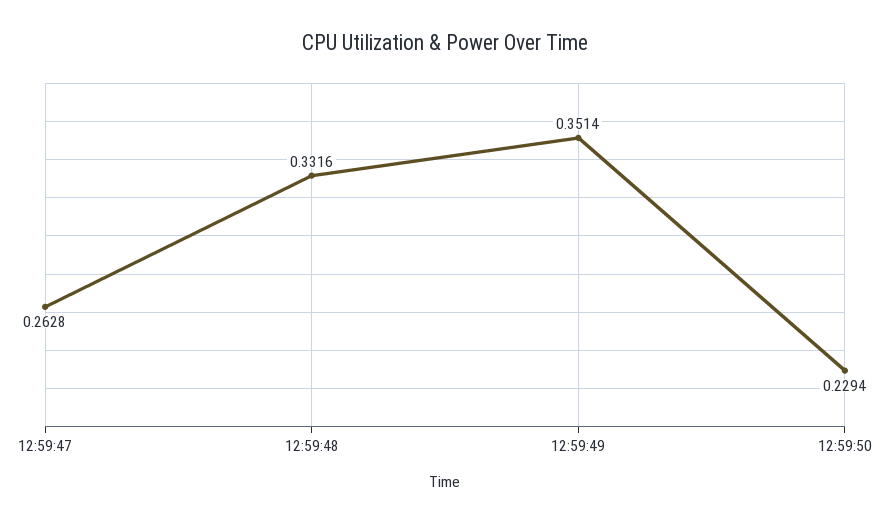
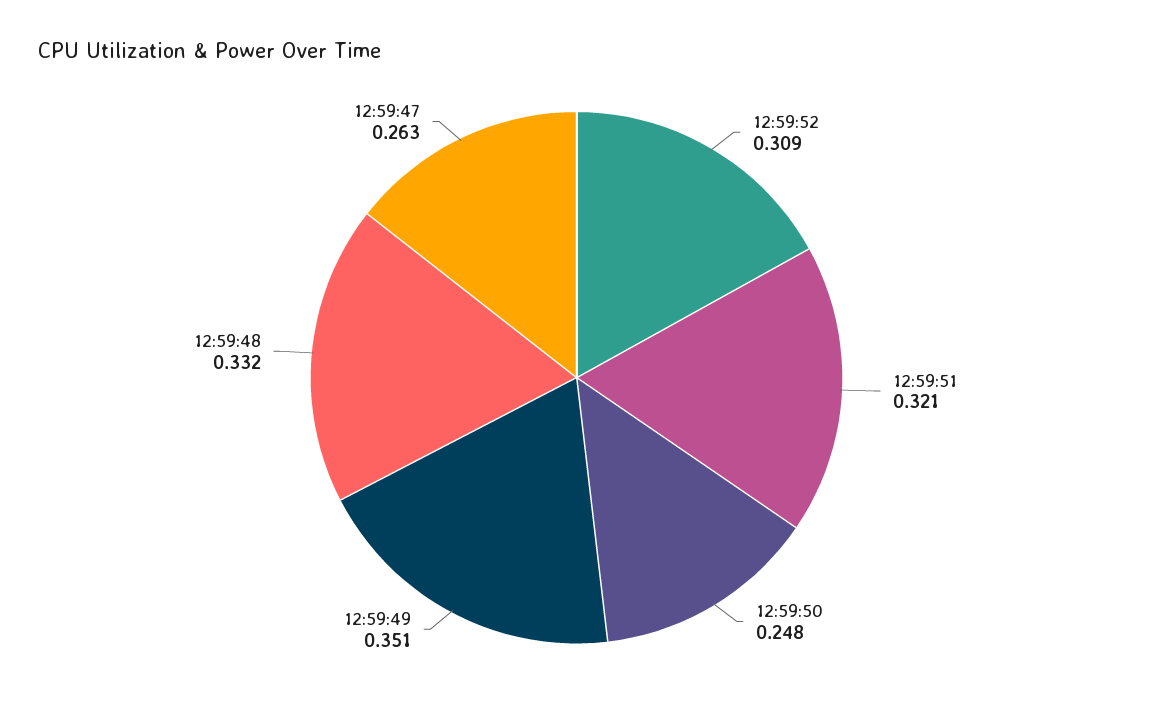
12:59:50: 0.2294 -> 0.248
12:59:52: none -> 0.309
12:59:51: none -> 0.321

